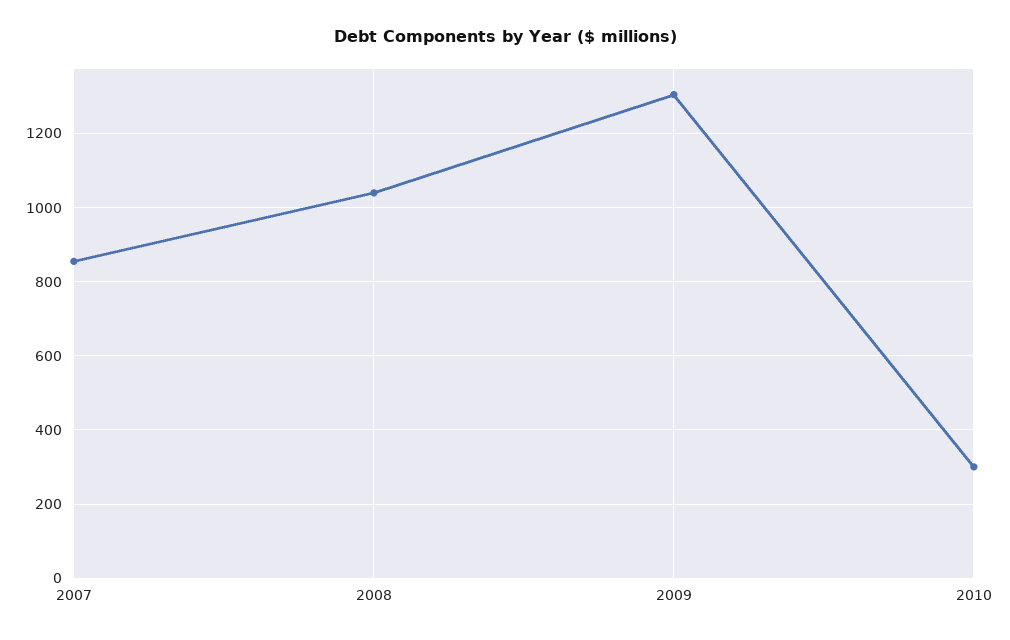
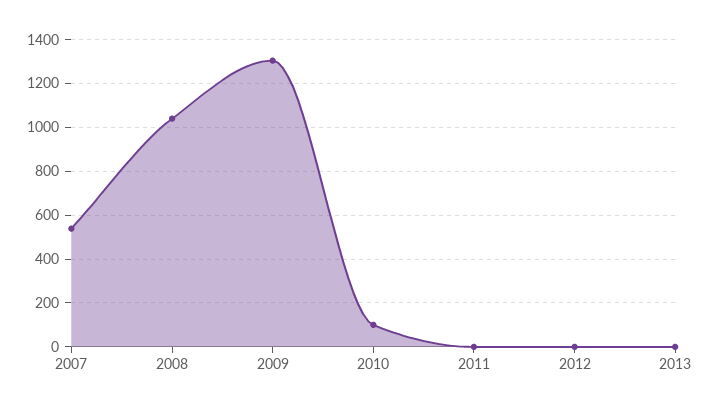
2007: 860 -> 550
2010: 300 -> 100
2011: none -> 0
2012: none -> 0
2013: none -> 0

